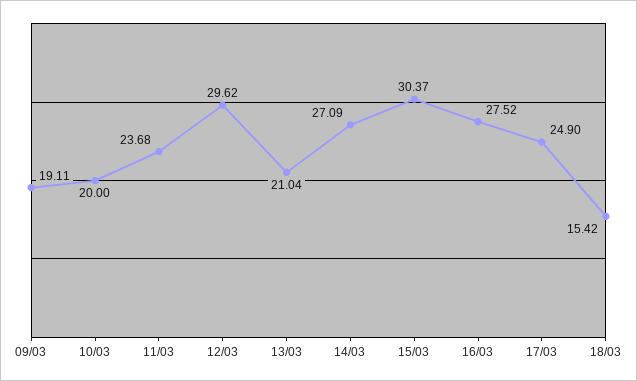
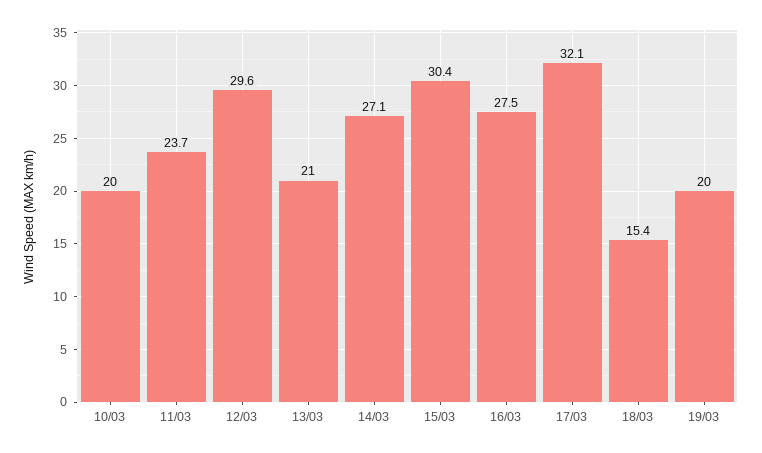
09/03: 19.11 -> none
17/03: 24.9 -> 32.1
19/03: none -> 20

